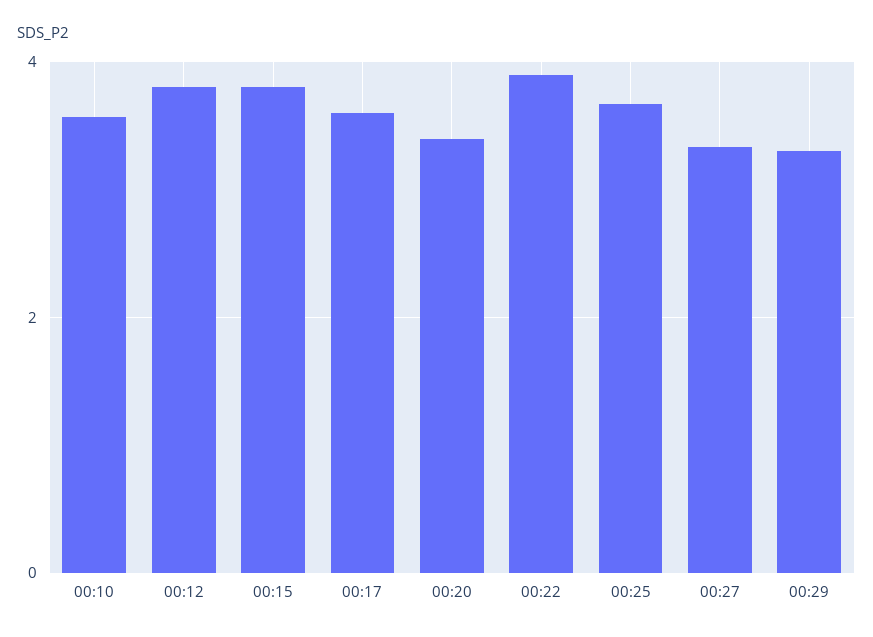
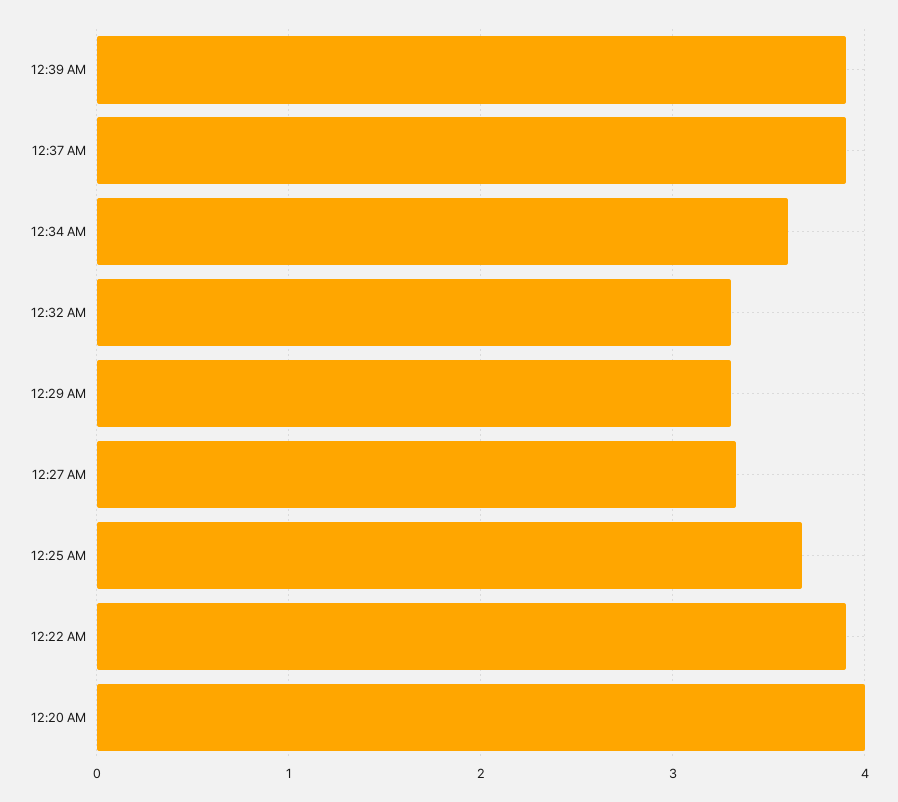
00:10: 3.6 -> none
00:12: 3.8 -> none
00:15: 3.8 -> none
00:17: 3.6 -> none
00:20: 3.4 -> 4
12:39 AM: none -> 3.9
12:37 AM: none -> 3.9
12:34 AM: none -> 3.6
12:32 AM: none -> 3.3

